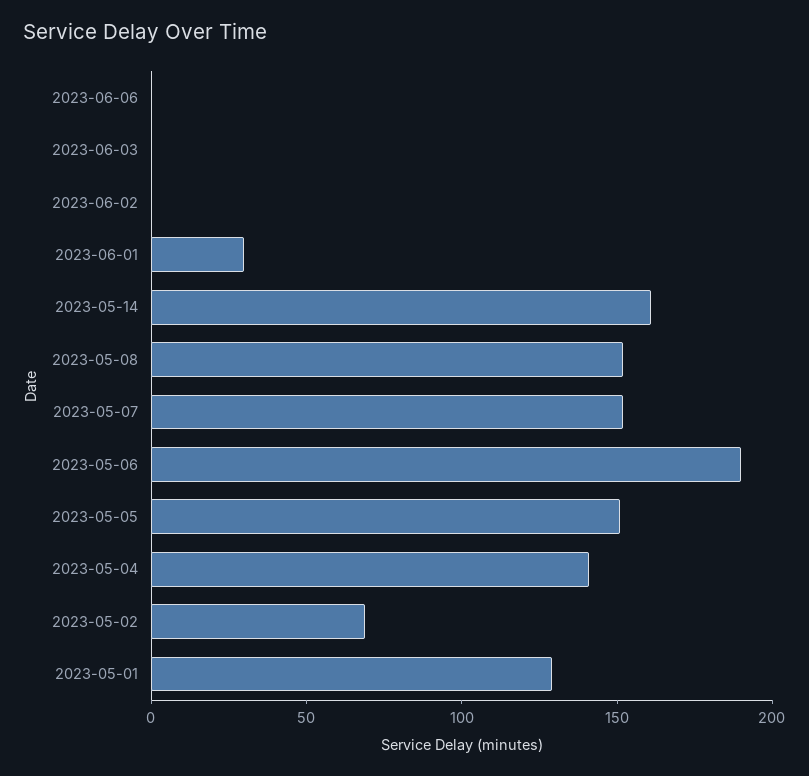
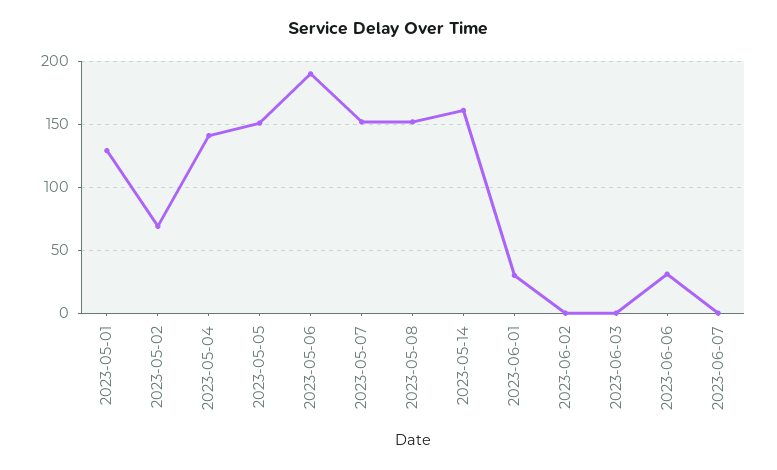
2023-06-06: 0 -> 30
2023-06-07: none -> 0

